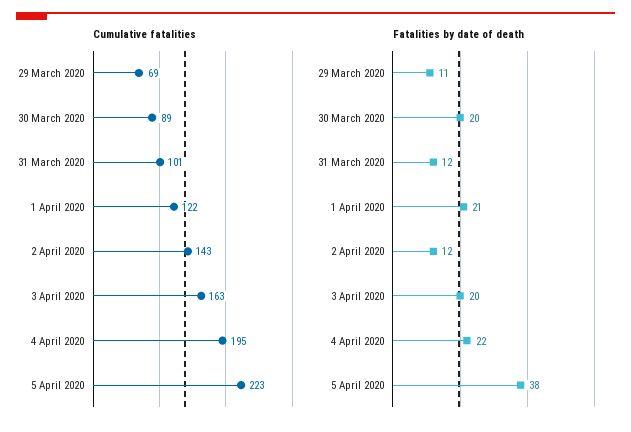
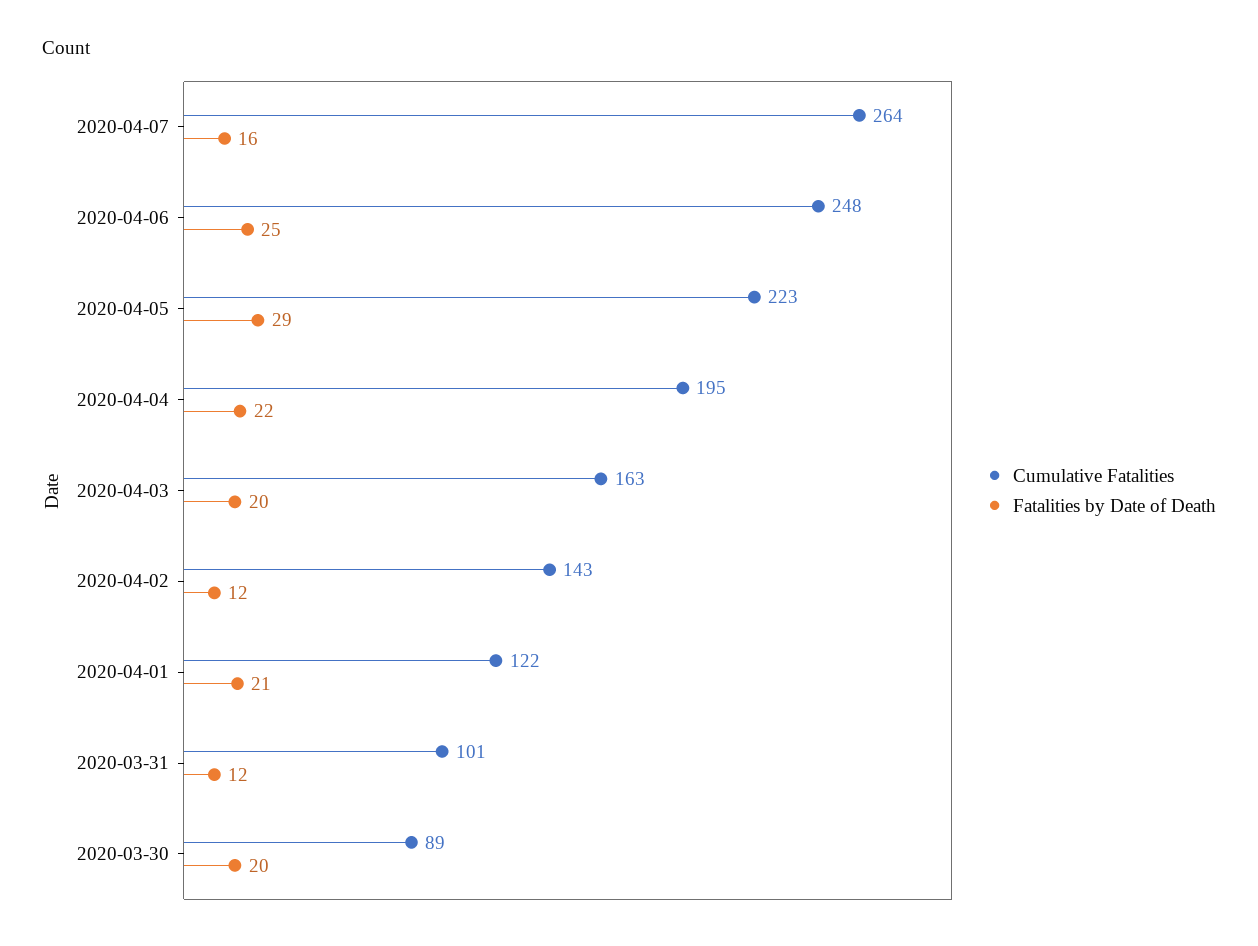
Cumulative fatalities, 29 March 2020: 69 -> none
Fatalities by date of death, 29 March 2020: 11 -> none
Fatalities by date of death, 5 April 2020: 38 -> 29
Cumulative fatalities, 2020-04-07: none -> 264
Fatalities by date of death, 2020-04-07: none -> 16
Cumulative fatalities, 2020-04-06: none -> 248
Fatalities by date of death, 2020-04-06: none -> 25

